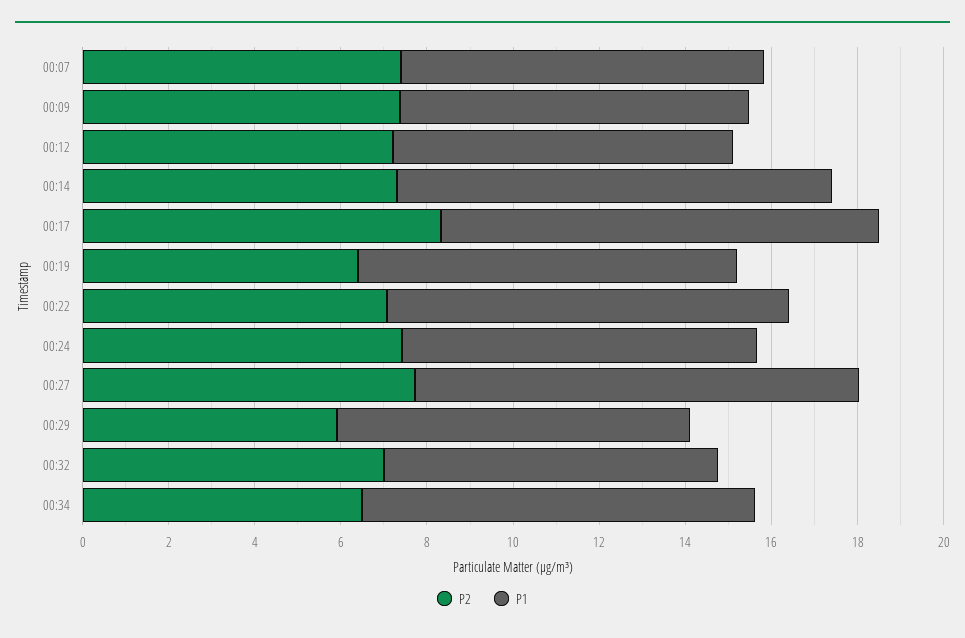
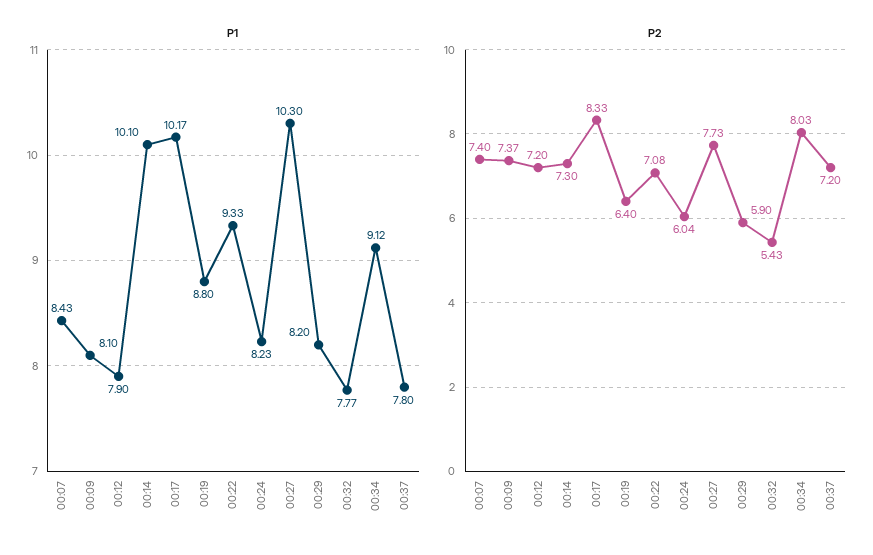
P2, 00:24: 7.5 -> 6.04
P2, 00:32: 7 -> 5.43
P2, 00:34: 6.5 -> 8.03
P1, 00:37: none -> 7.8
P2, 00:37: none -> 7.2

